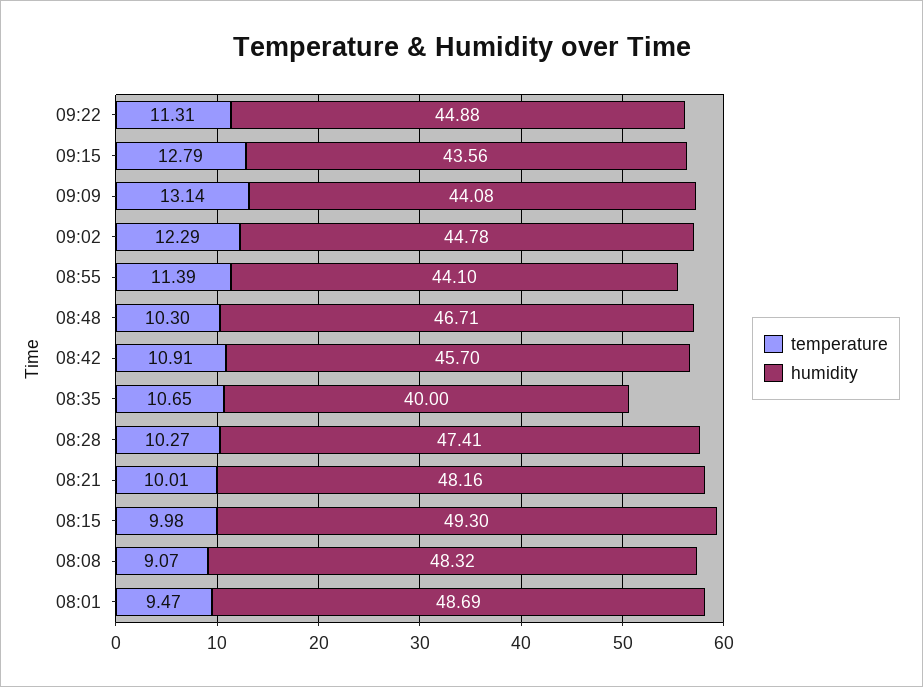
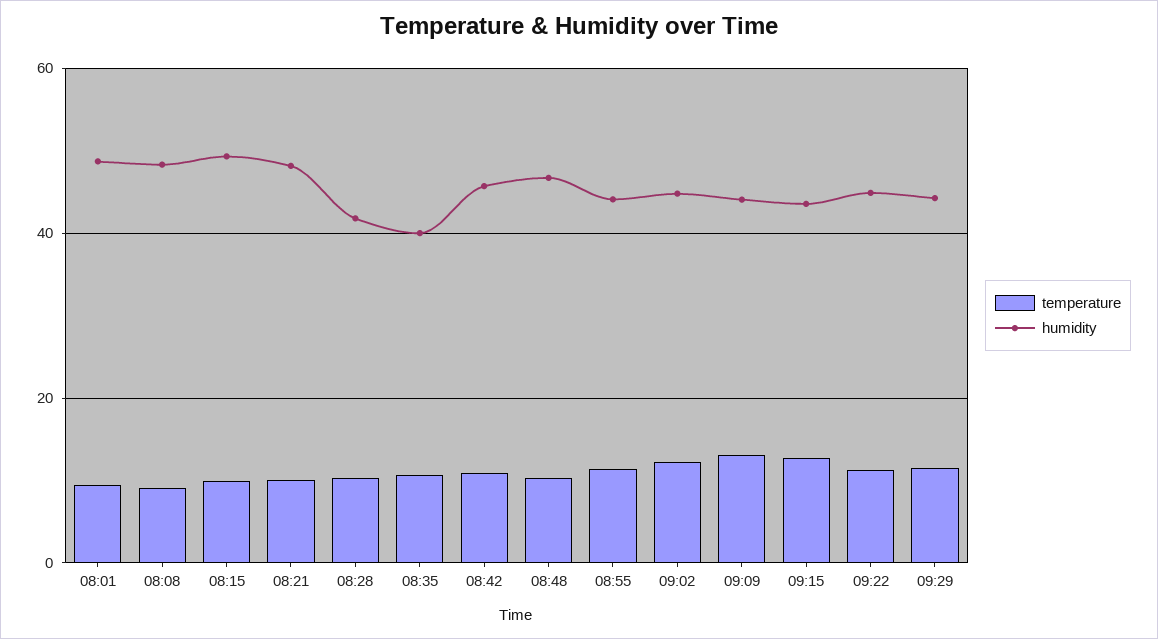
humidity, 08:28: 47.41 -> 42
temperature, 09:29: none -> 12
humidity, 09:29: none -> 44

